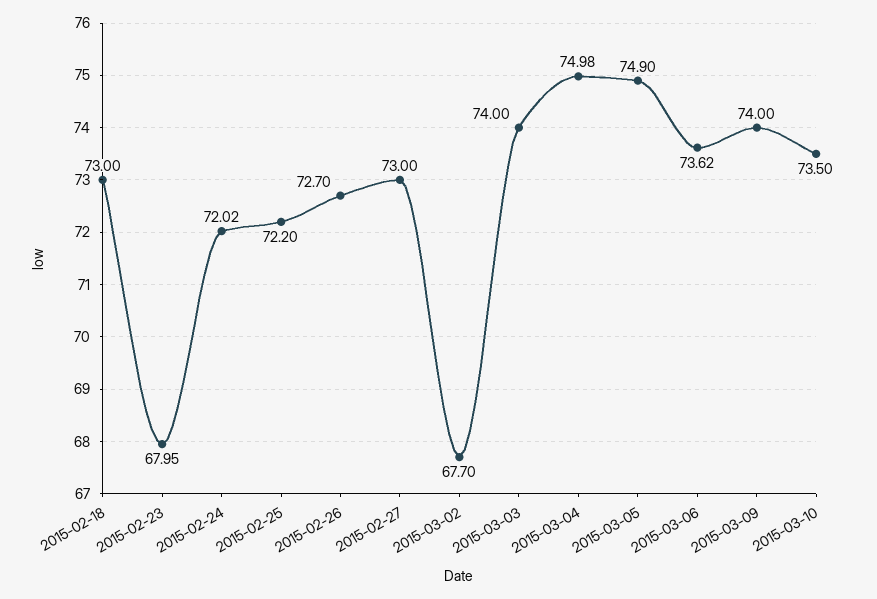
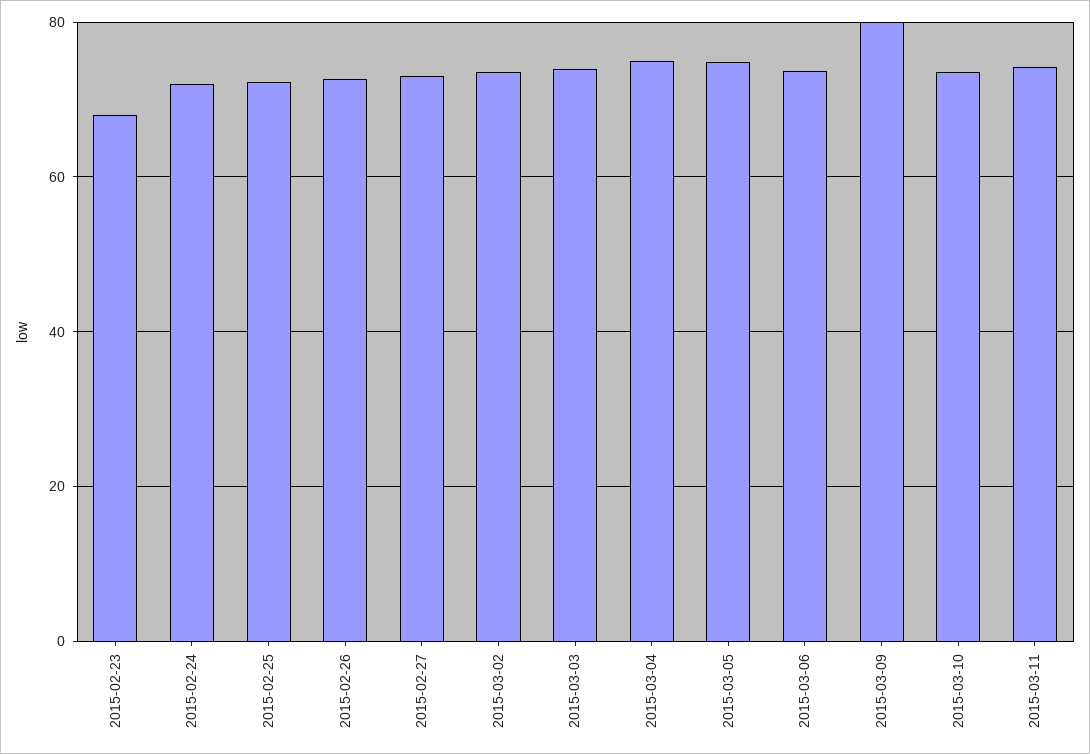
2015-02-18: 73 -> none
2015-03-02: 67.7 -> 74
2015-03-09: 74 -> 80
2015-03-11: none -> 74

